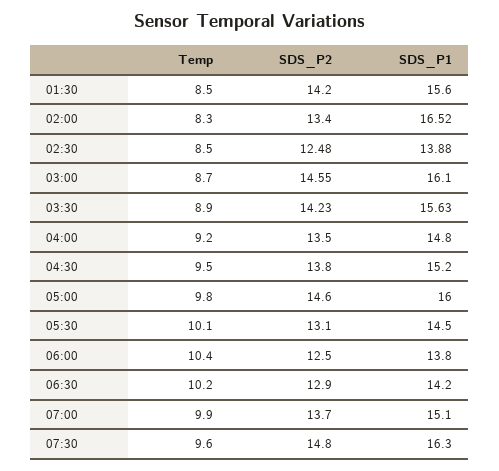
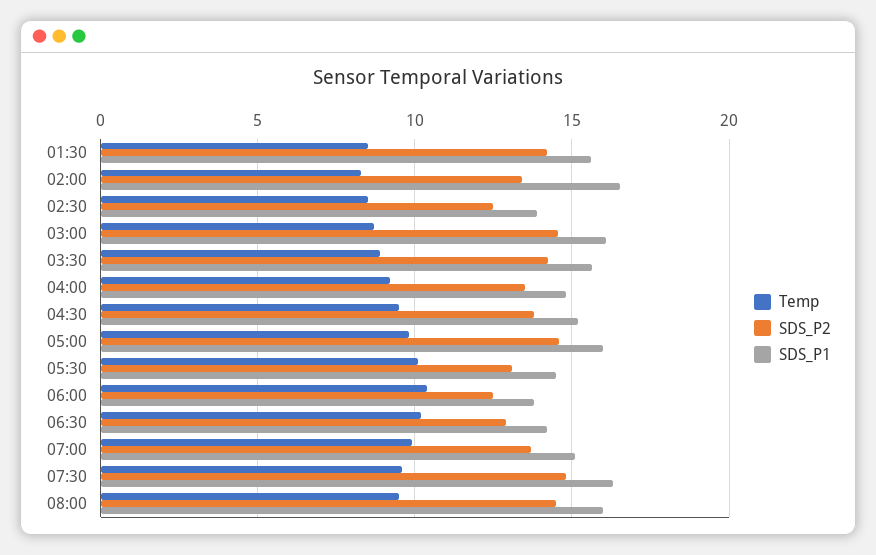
Temp, 08:00: none -> 9.5
SDS_P2, 08:00: none -> 14.5
SDS_P1, 08:00: none -> 16

